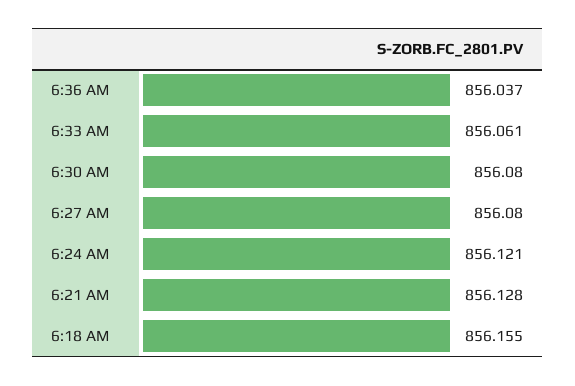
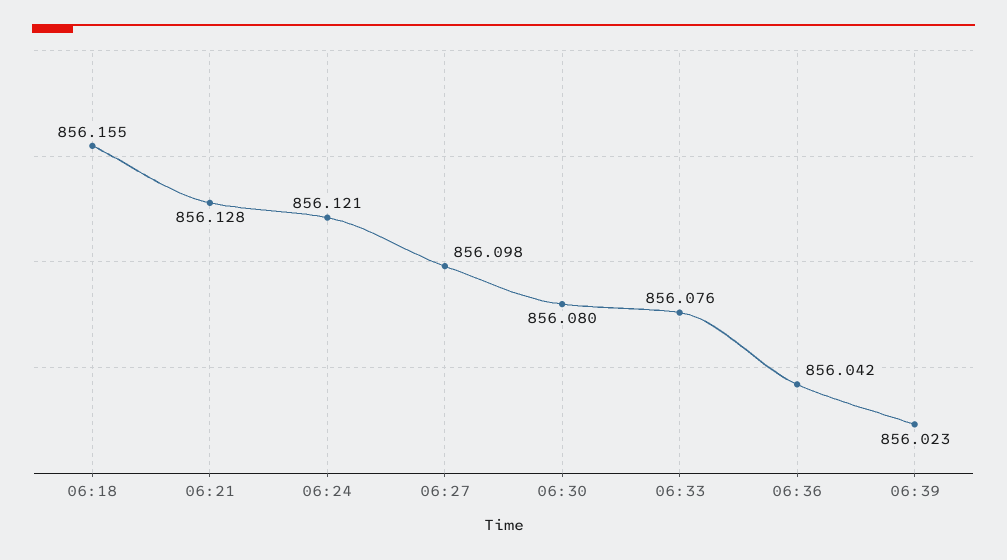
6:36 AM: 856.037 -> 856.042
6:33 AM: 856.061 -> 856.076
6:27 AM: 856.08 -> 856.098
06:39: none -> 856.023

